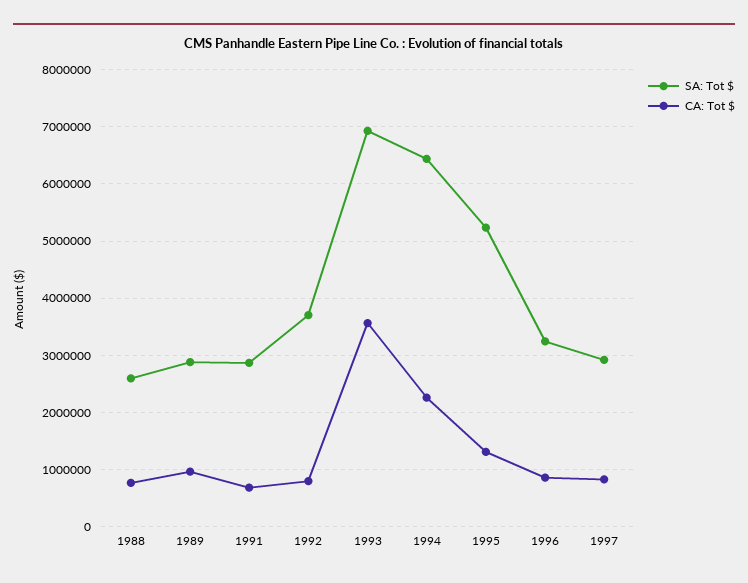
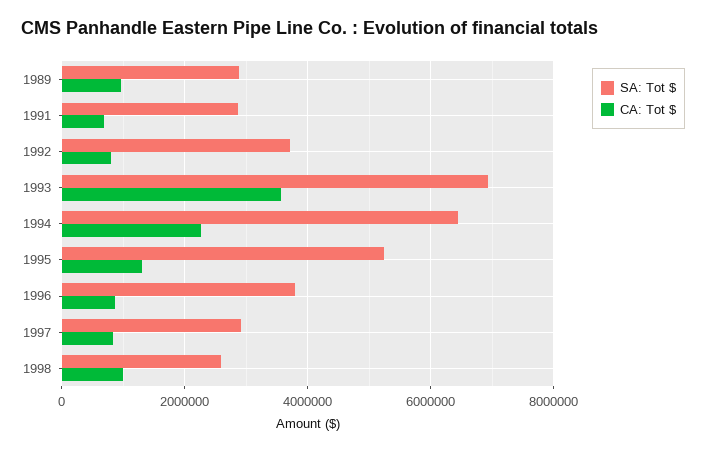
SA: Tot $, 1988: 2600000 -> none
CA: Tot $, 1988: 800000 -> none
SA: Tot $, 1996: 3200000 -> 3800000
SA: Tot $, 1998: none -> 2600000
CA: Tot $, 1998: none -> 1000000

